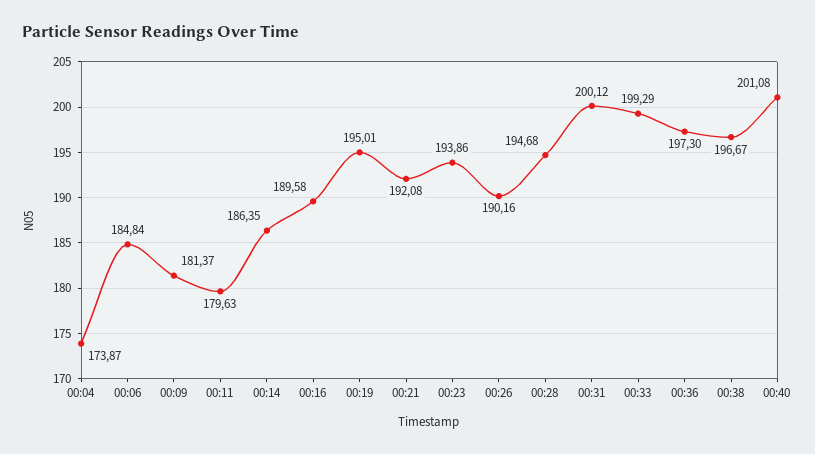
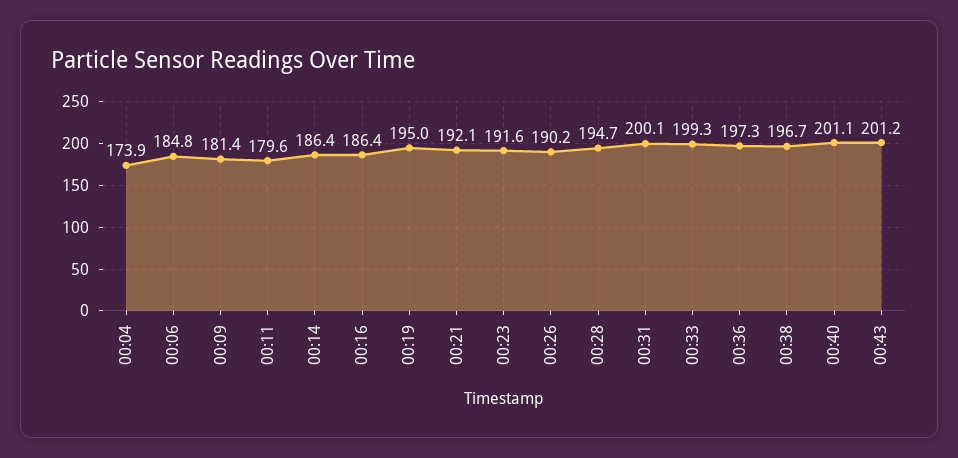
00:16: 189.58 -> 186.4
00:23: 193.86 -> 191.6
00:43: none -> 201.2

